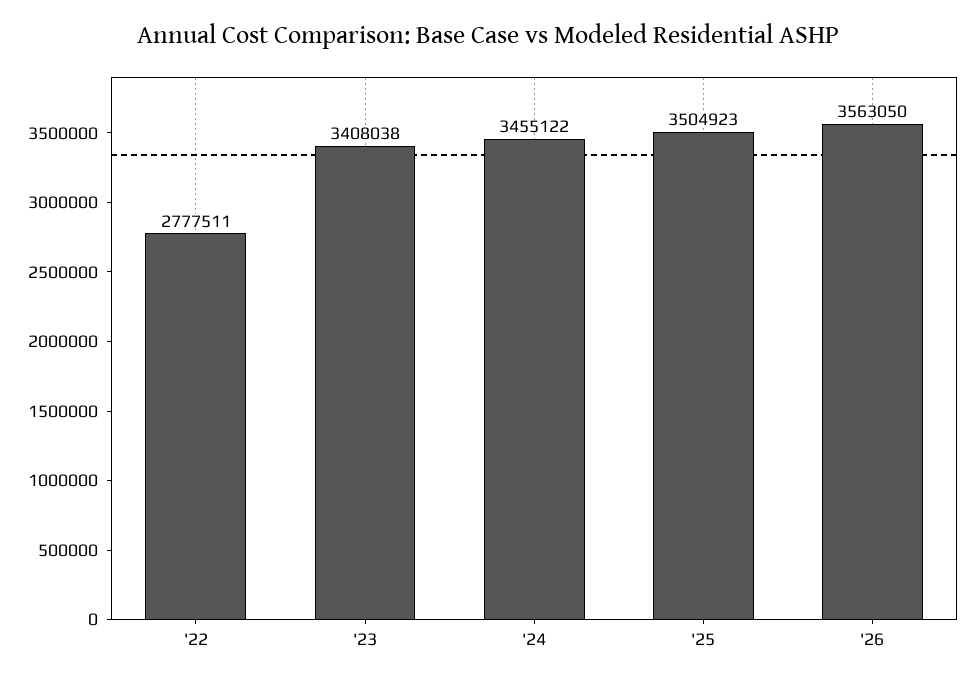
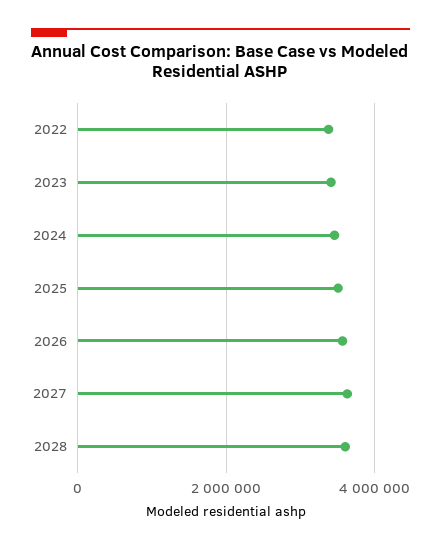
'22: 2777511 -> 3400000
2027: none -> 3600000
2028: none -> 3600000

